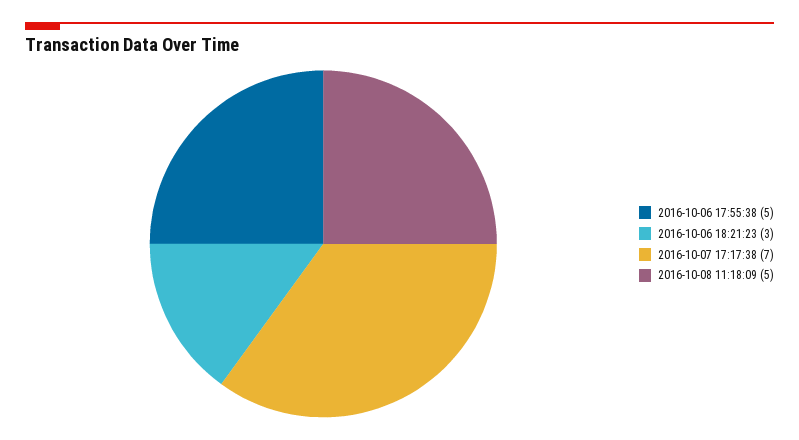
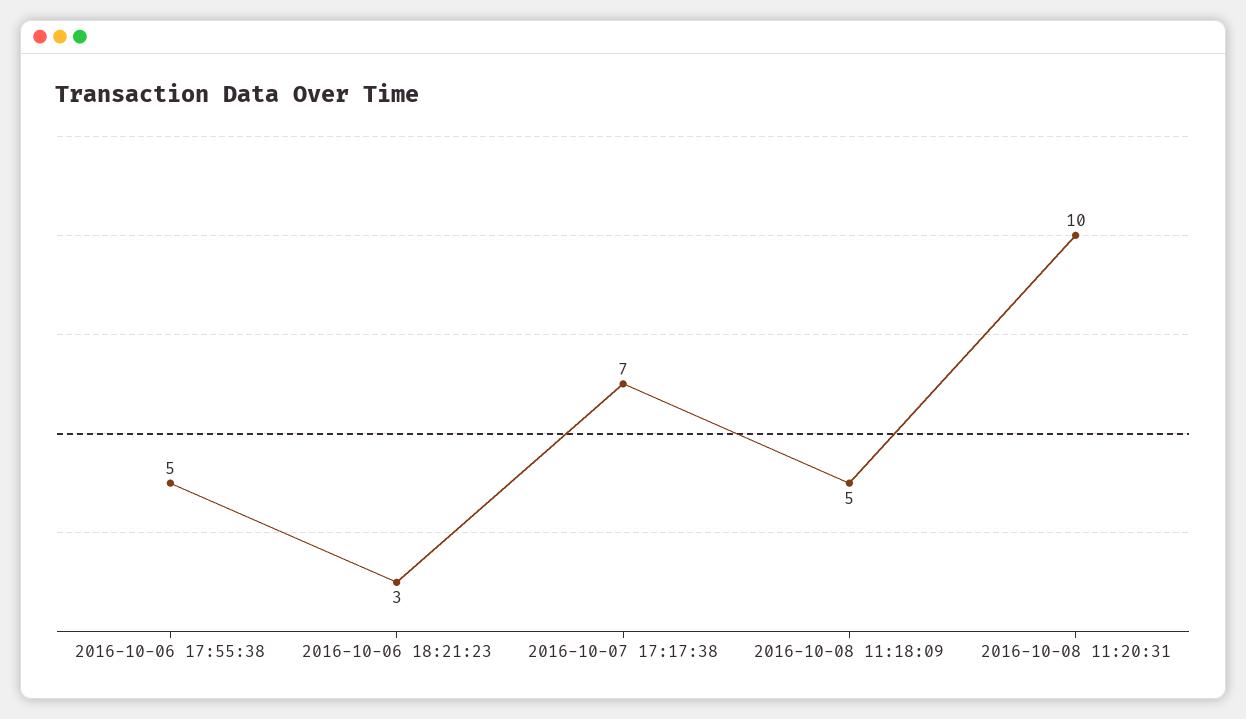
2016-10-08 11:20:31: none -> 10

